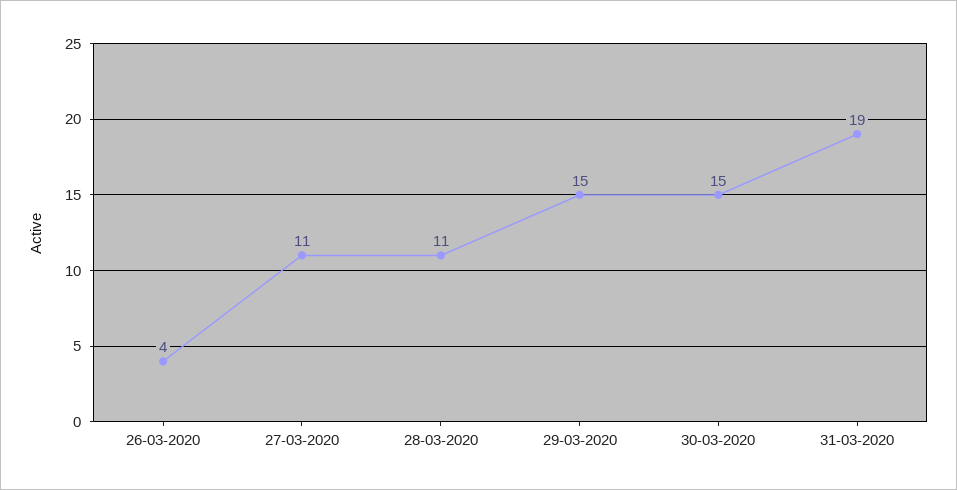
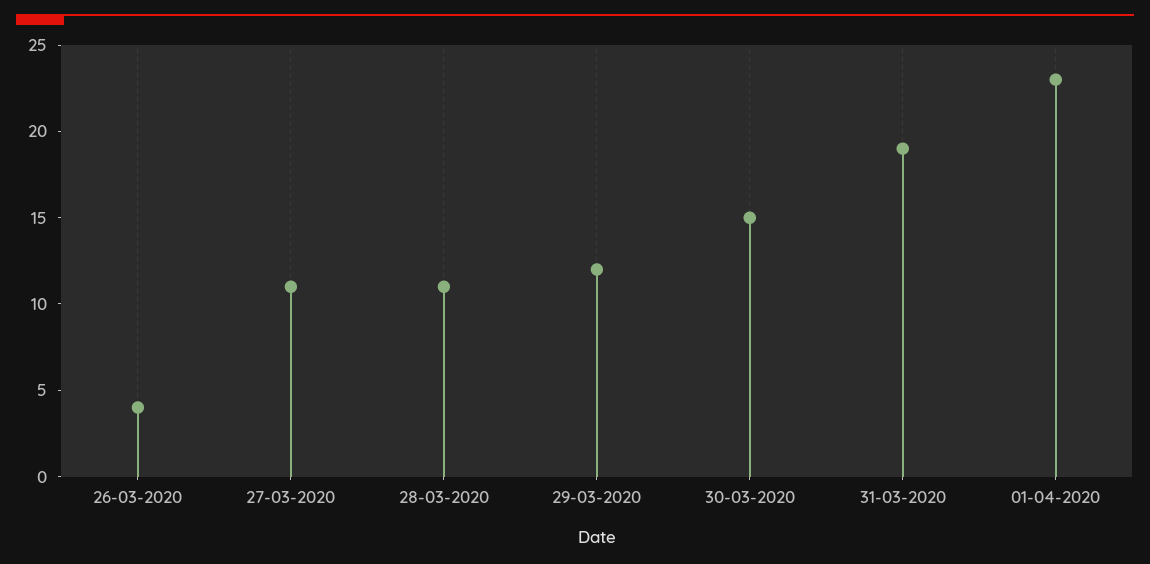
29-03-2020: 15 -> 12
01-04-2020: none -> 23

